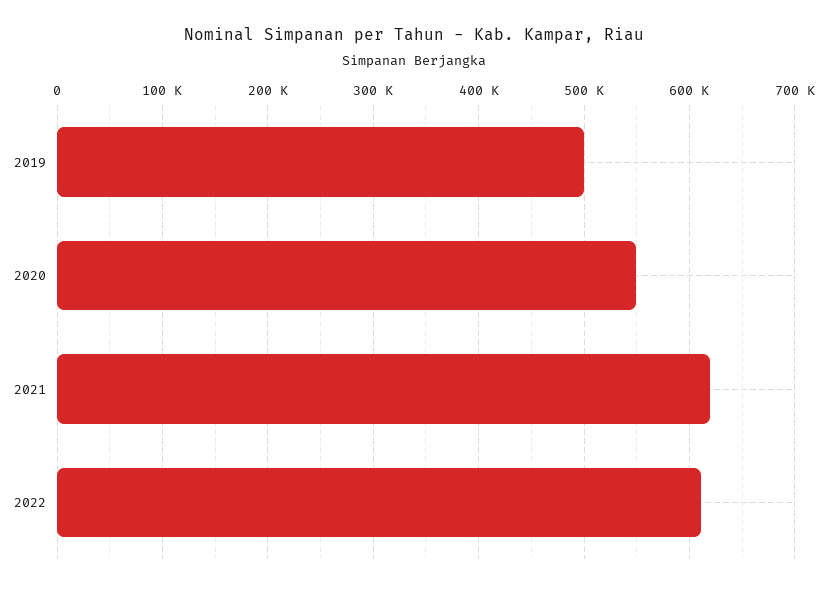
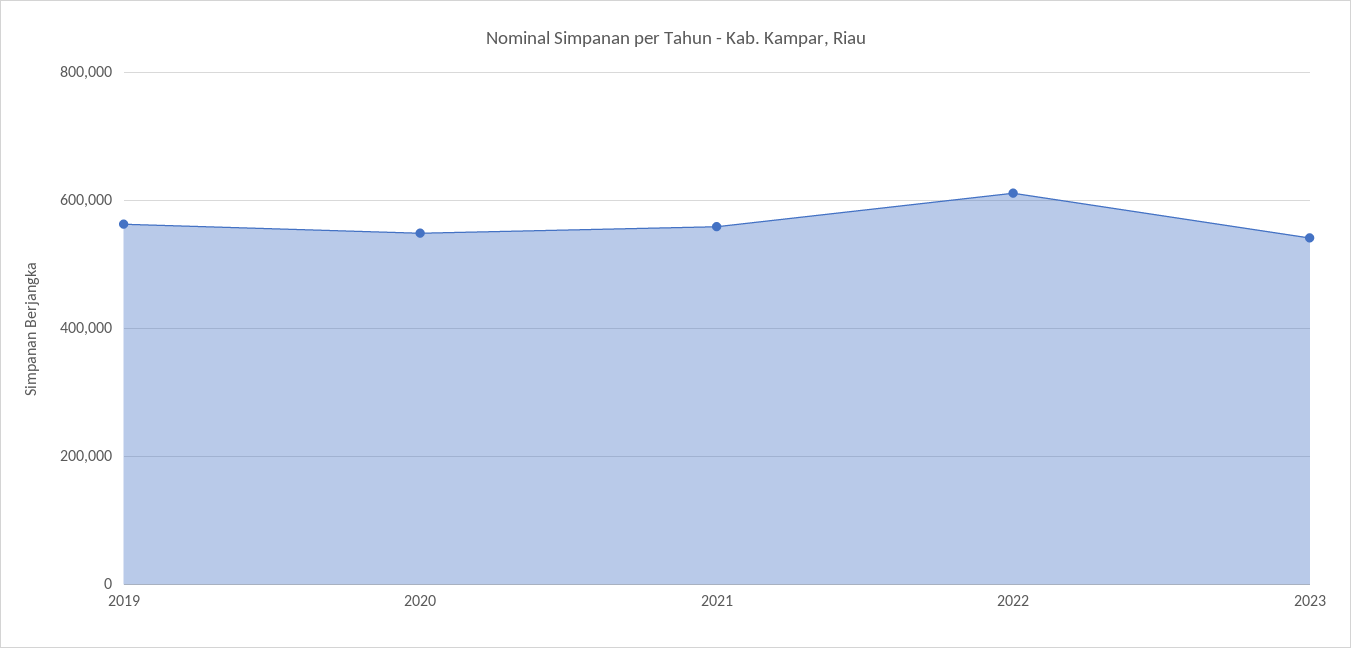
2019: 500000 -> 560000
2021: 620000 -> 560000
2023: none -> 540000

